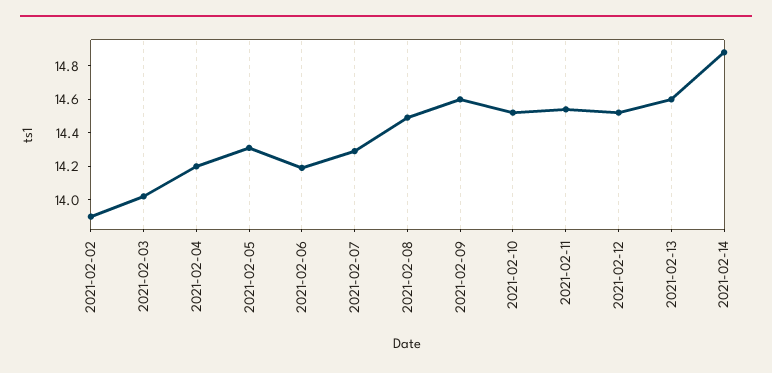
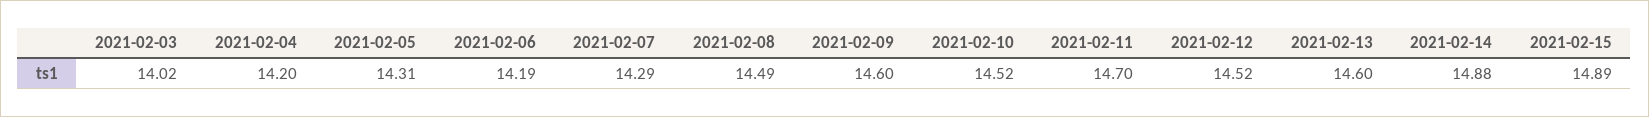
2021-02-02: 13.9 -> none
2021-02-11: 14.55 -> 14.7
2021-02-15: none -> 14.89

